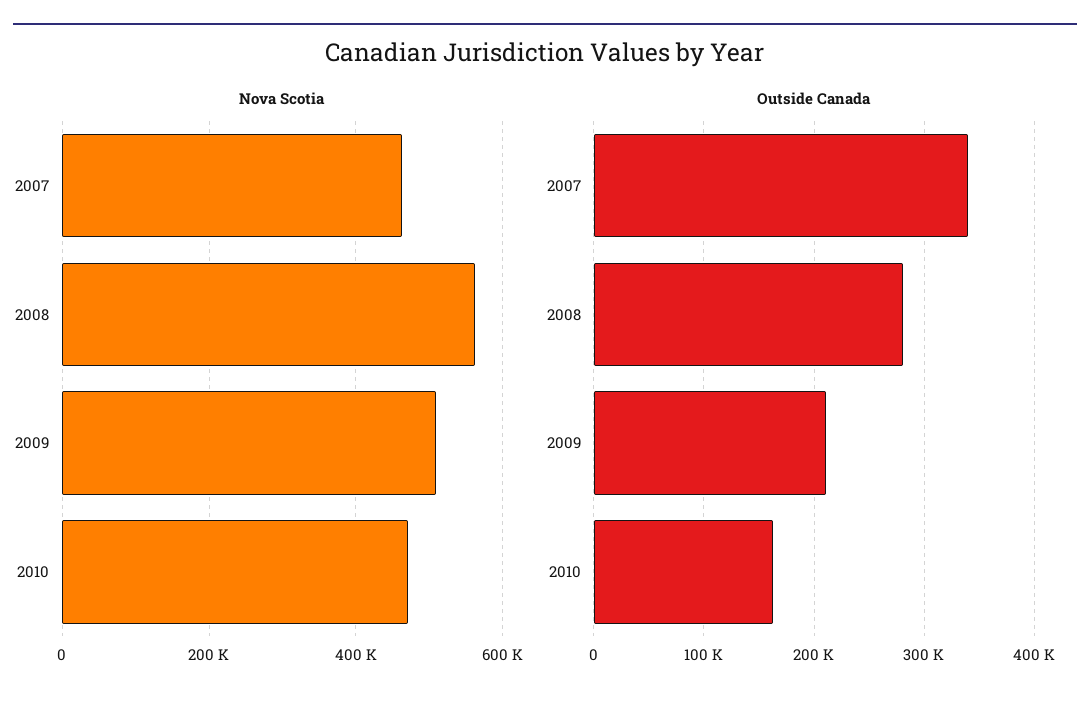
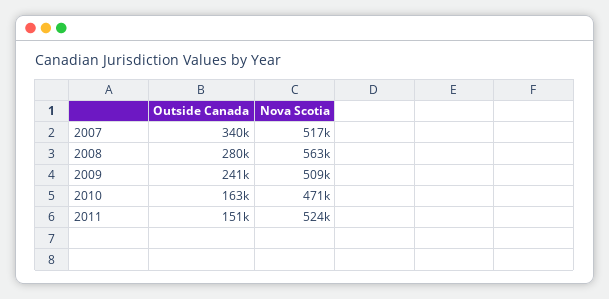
Nova Scotia, 2007: 460000 -> 517000
Outside Canada, 2009: 210000 -> 241000
Outside Canada, 2011: none -> 151000
Nova Scotia, 2011: none -> 524000

